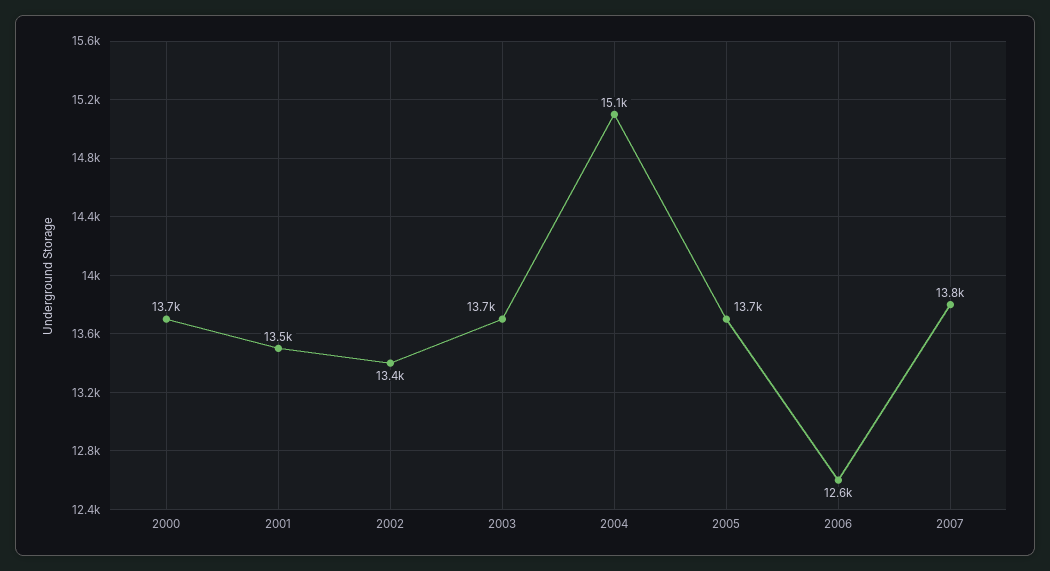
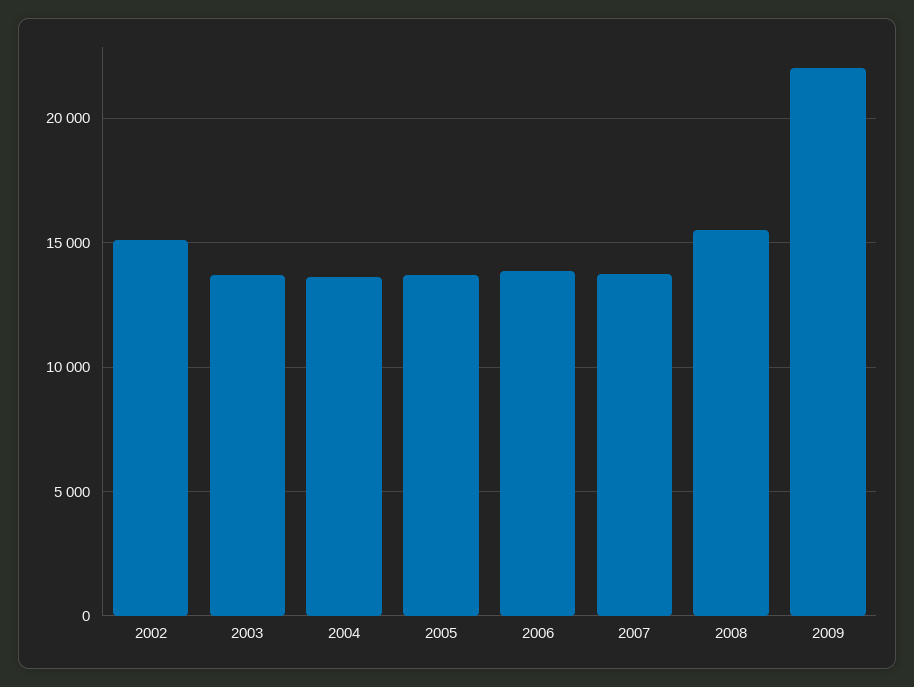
2000: 13700 -> none
2001: 13500 -> none
2002: 13400 -> 15000
2004: 15100 -> 13500
2006: 12600 -> 14000
2008: none -> 15500
2009: none -> 22000

